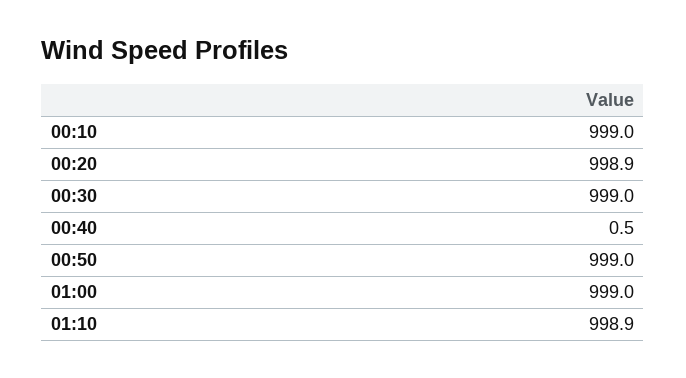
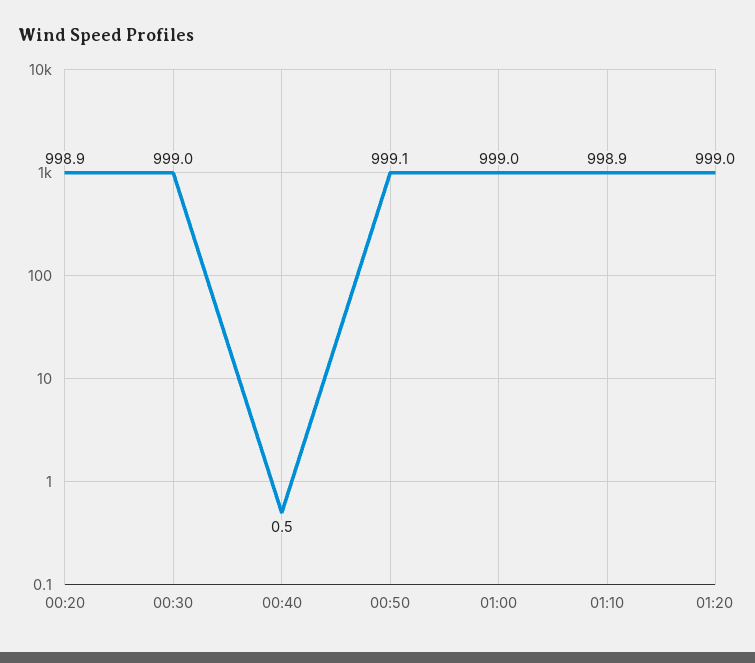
00:10: 999 -> none
00:50: 999 -> 999.1
01:20: none -> 999

